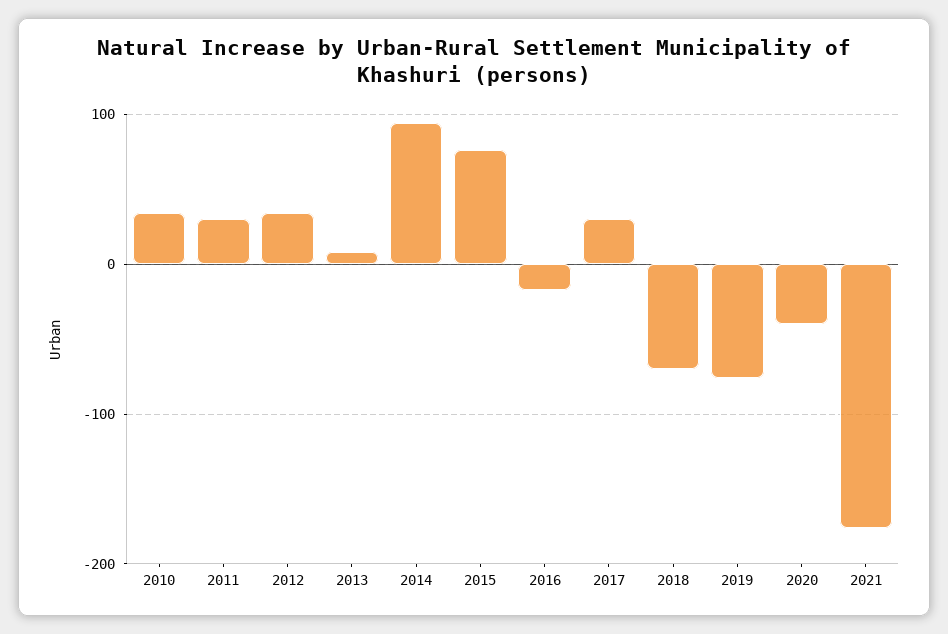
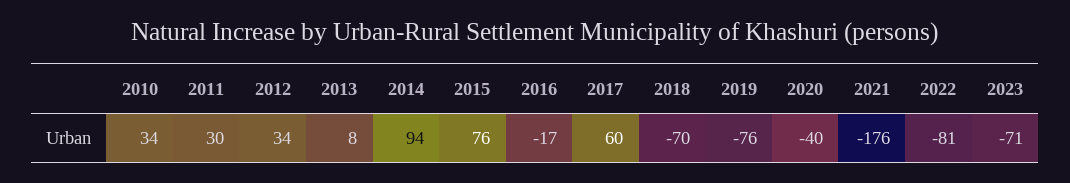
2017: 30 -> 60
2022: none -> -81
2023: none -> -71

